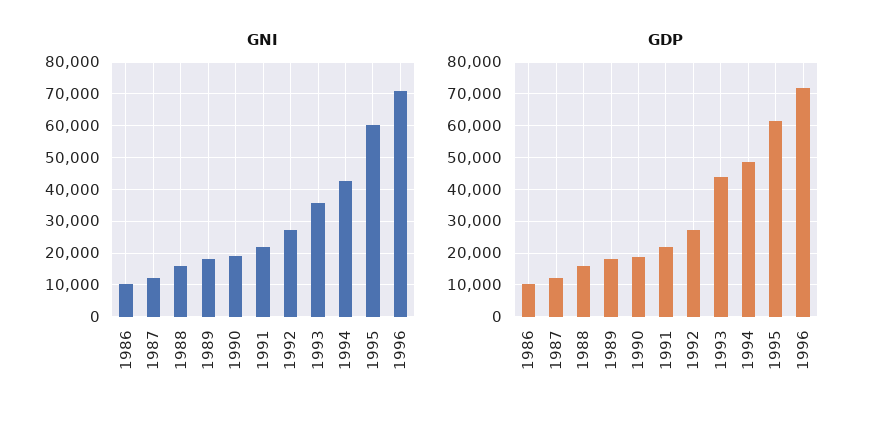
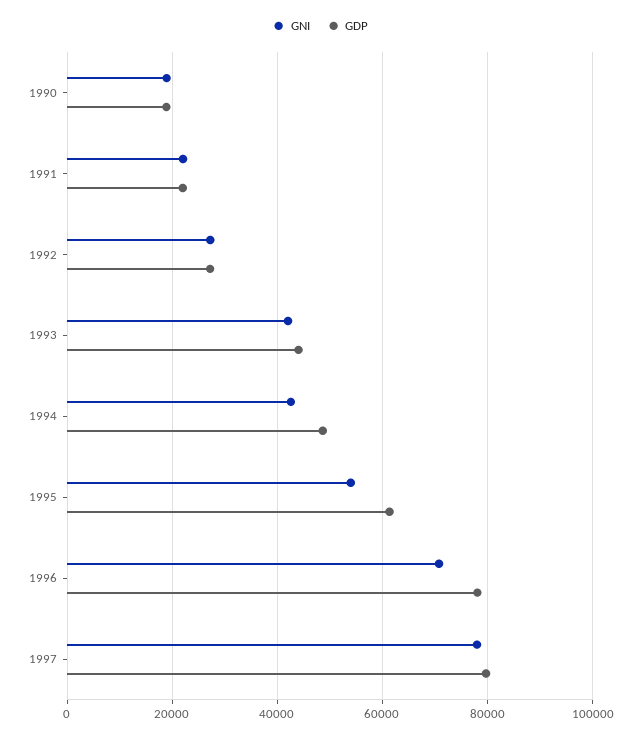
GNI, 1986: 10000 -> none
GNI, 1987: 12000 -> none
GNI, 1988: 16000 -> none
GNI, 1989: 18000 -> none
GNI, 1993: 36000 -> 42000
GNI, 1995: 60000 -> 54000
GDP, 1986: 10000 -> none
GDP, 1987: 12000 -> none
GDP, 1988: 16000 -> none
GDP, 1989: 18000 -> none
GDP, 1996: 72000 -> 78000
GNI, 1997: none -> 78000
GDP, 1997: none -> 80000

